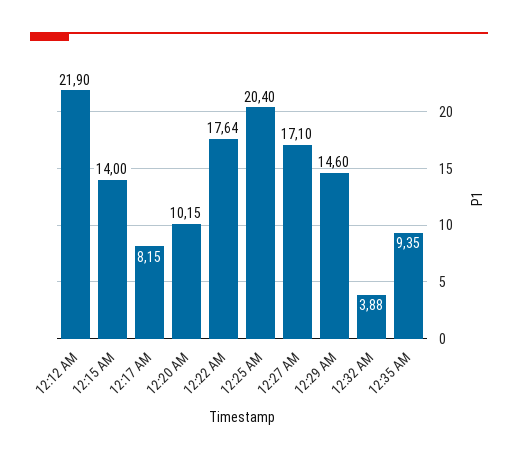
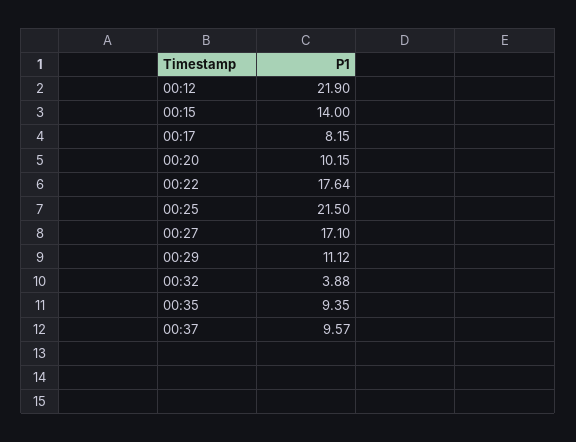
12:25 AM: 20.4 -> 21.5
12:29 AM: 14.6 -> 11.12
00:37: none -> 9.57

